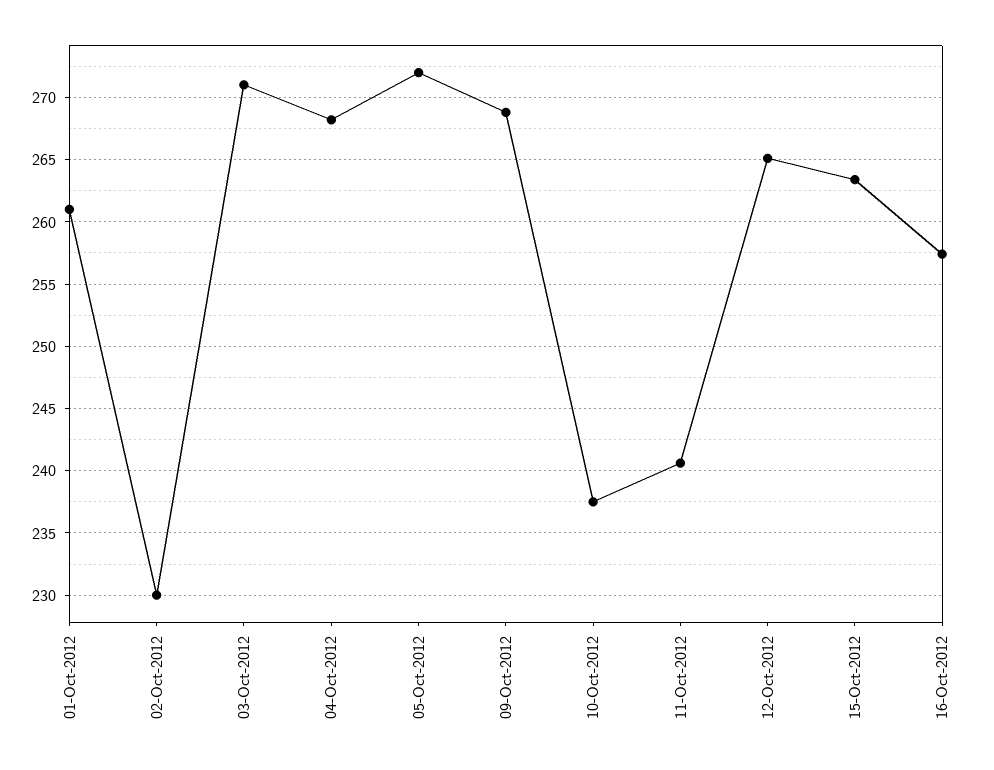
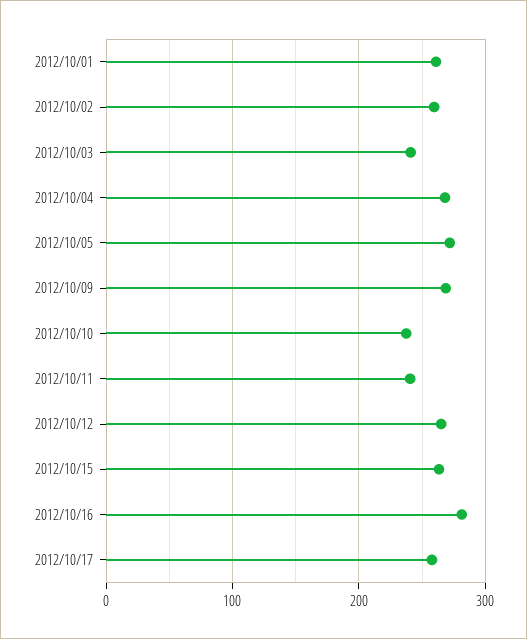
02-Oct-2012: 230 -> 260
03-Oct-2012: 271 -> 240
16-Oct-2012: 257.5 -> 280
2012/10/17: none -> 260

